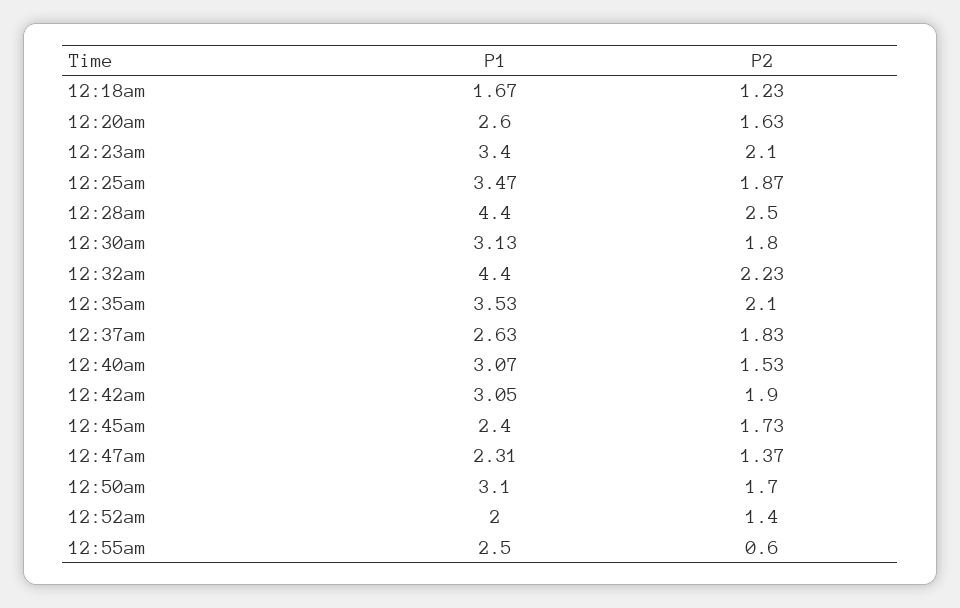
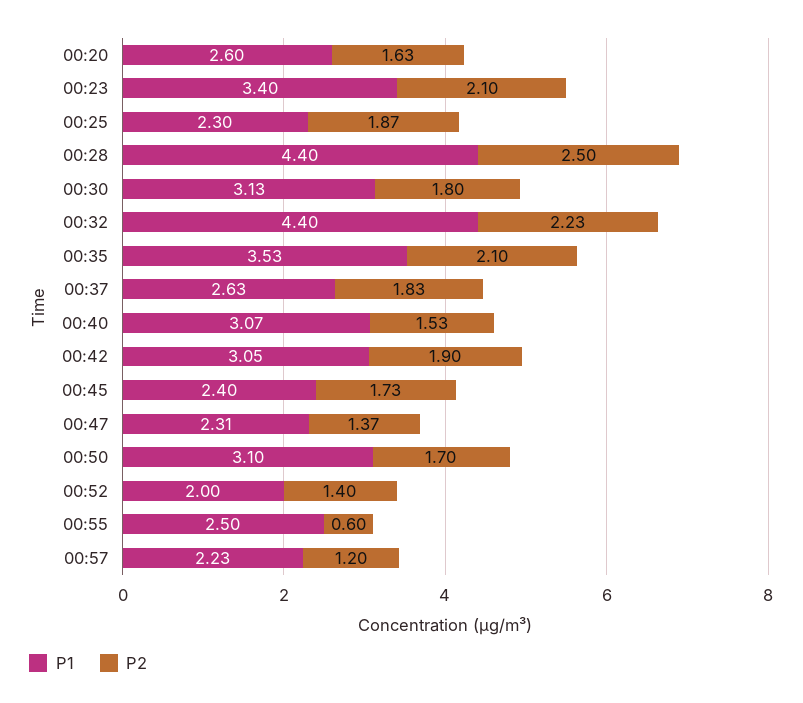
P1, 12:18am: 1.67 -> none
P2, 12:18am: 1.23 -> none
P1, 12:25am: 3.47 -> 2.3
P1, 00:57: none -> 2.23
P2, 00:57: none -> 1.2

